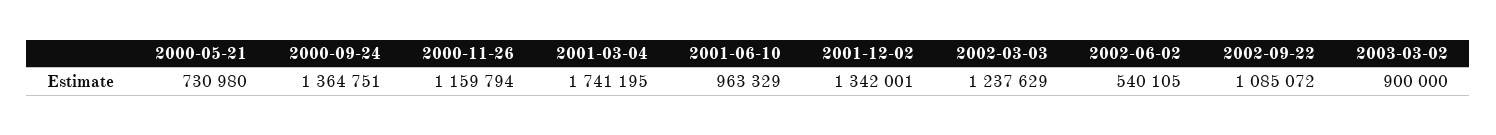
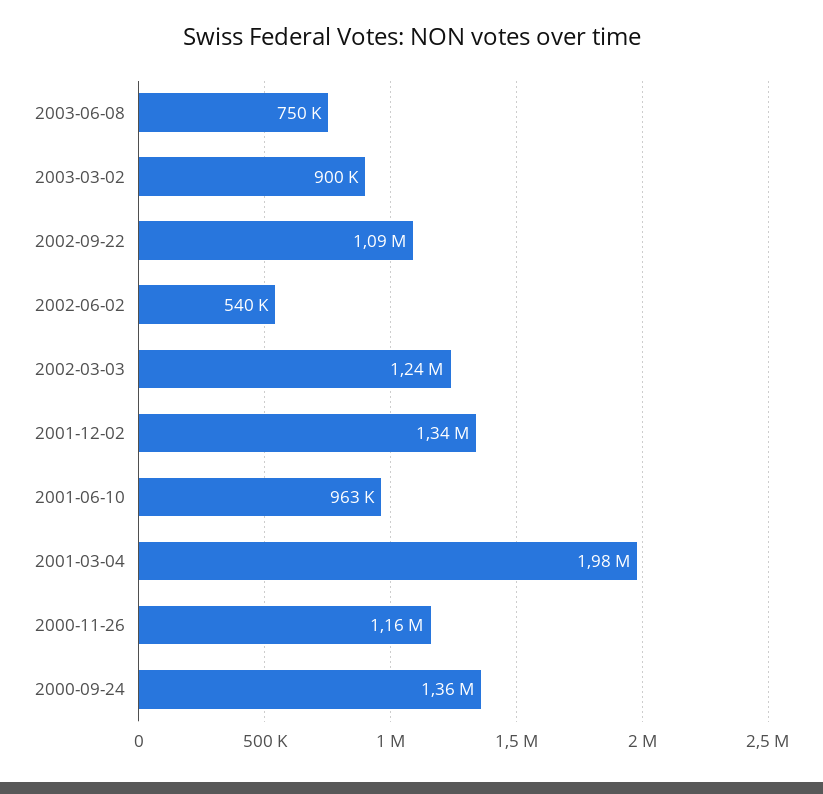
2000-05-21: 730980 -> none
2001-03-04: 1741195 -> 1980000
2003-06-08: none -> 750000

